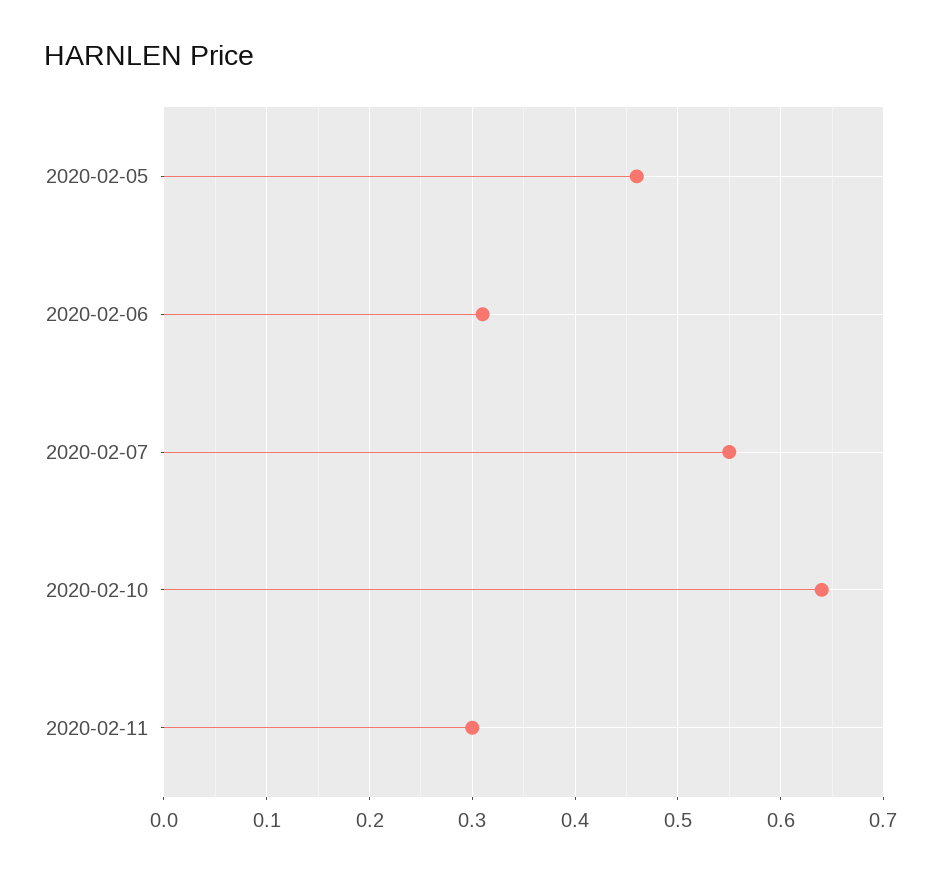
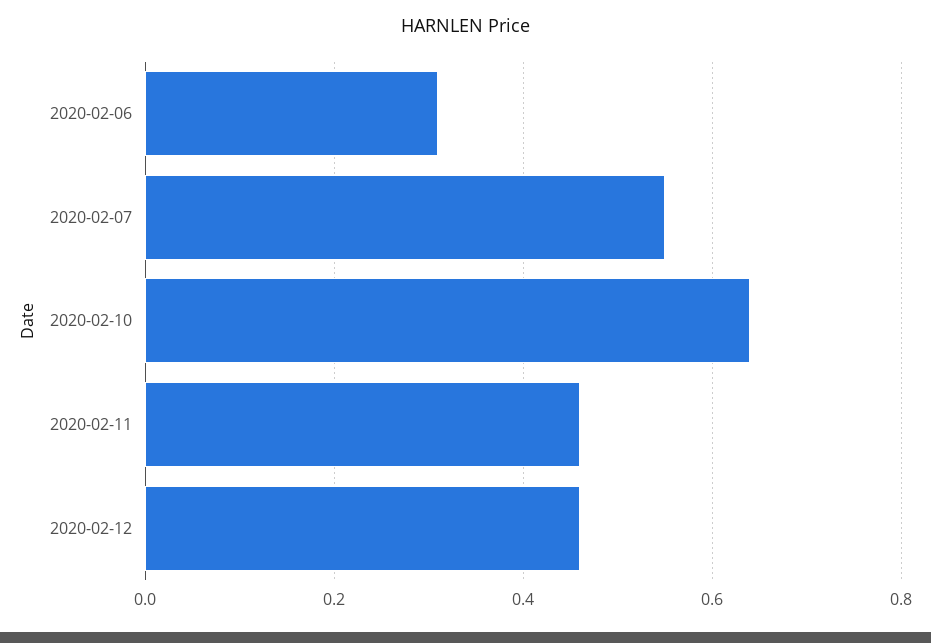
2020-02-05: 0.46 -> none
2020-02-11: 0.3 -> 0.45
2020-02-12: none -> 0.45

